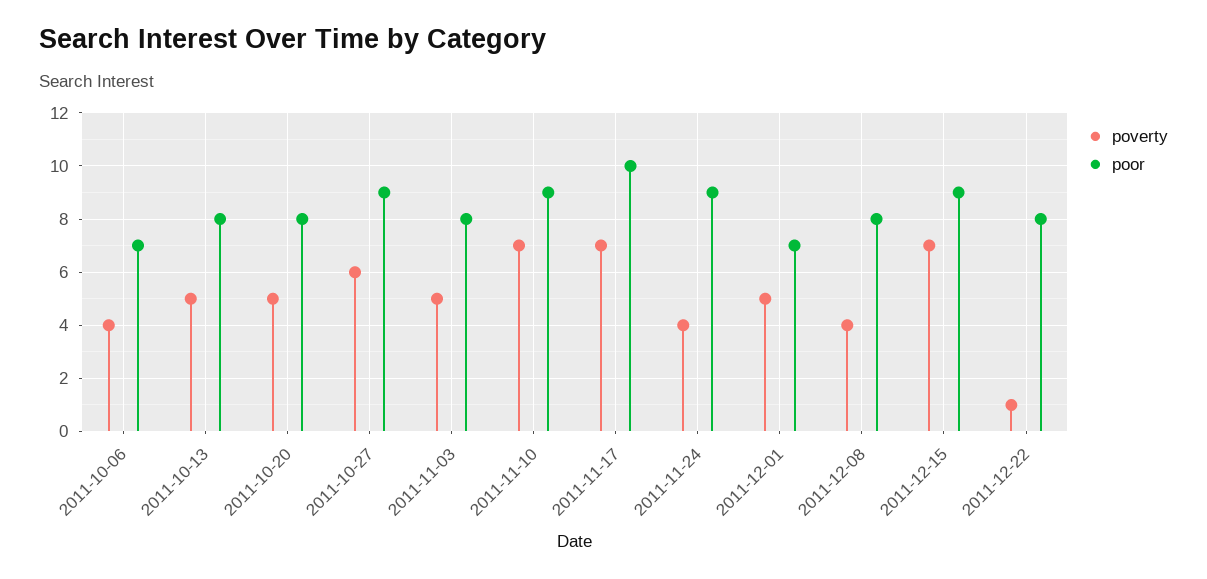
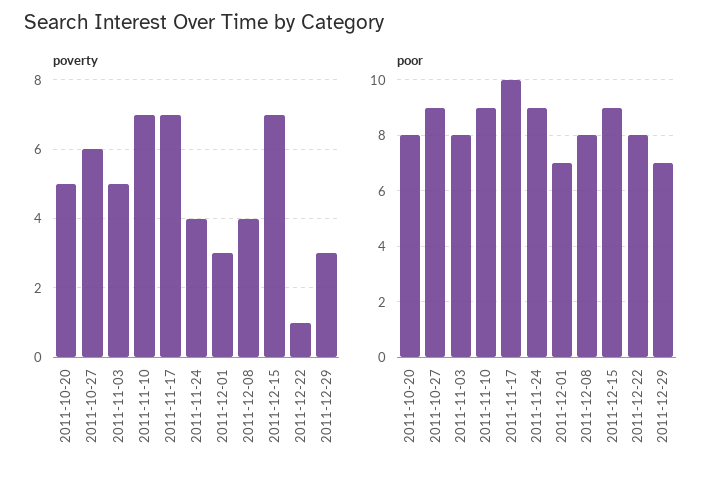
poverty, 2011-10-06: 4 -> none
poor, 2011-10-06: 7 -> none
poverty, 2011-10-13: 5 -> none
poor, 2011-10-13: 8 -> none
poverty, 2011-12-01: 5 -> 3
poverty, 2011-12-29: none -> 3
poor, 2011-12-29: none -> 7

